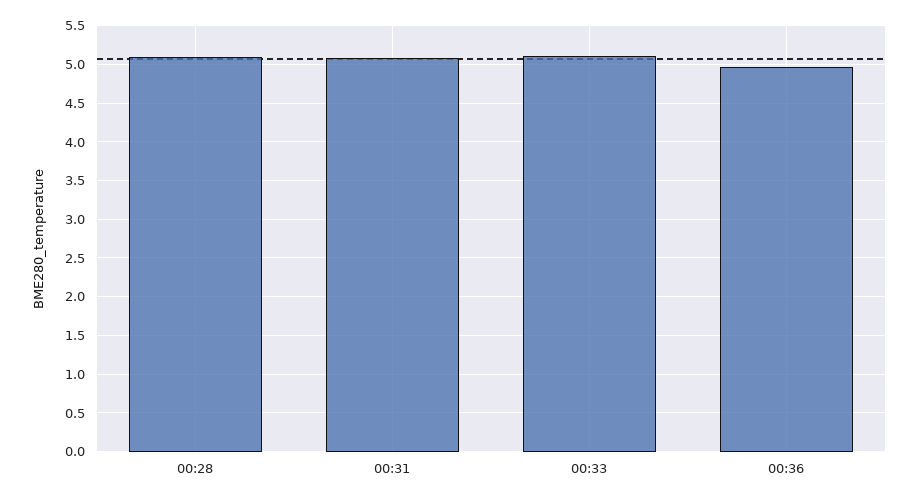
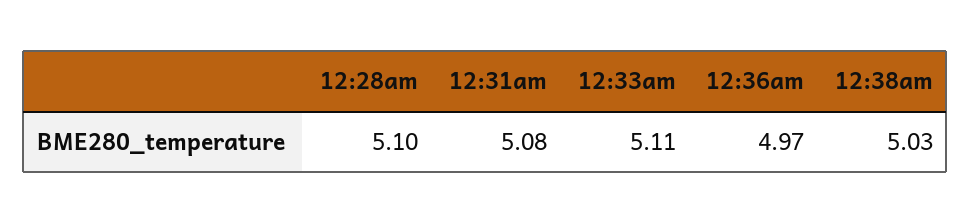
12:38am: none -> 5.03

